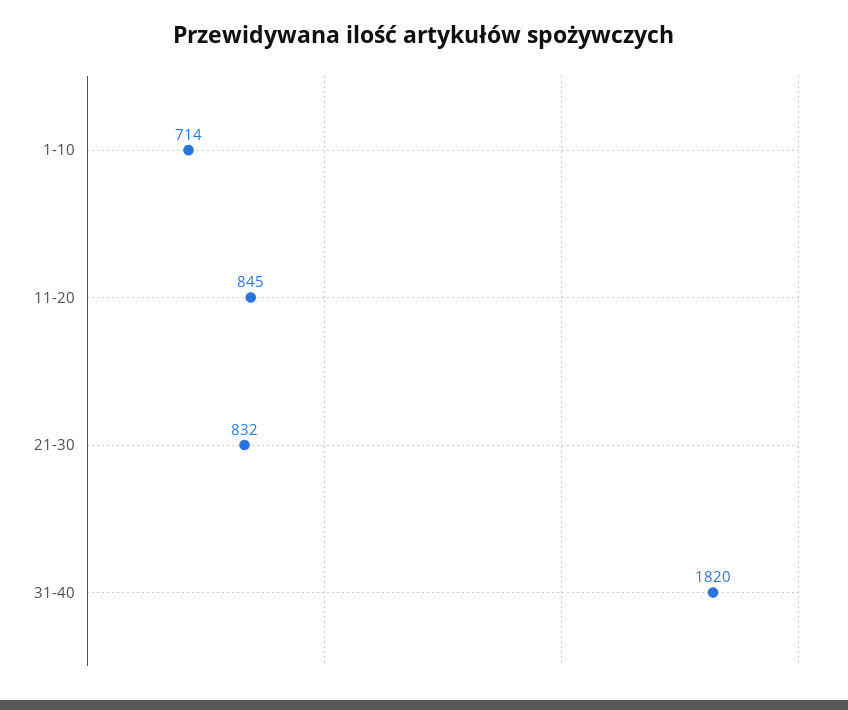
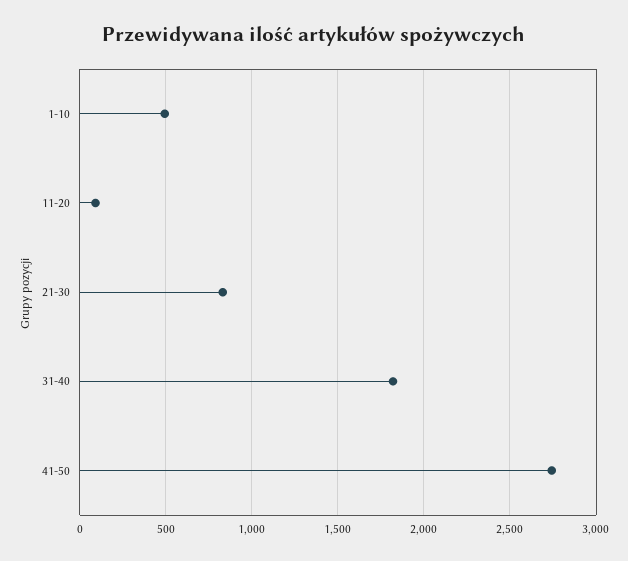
1-10: 714 -> 500
11-20: 845 -> 100
41-50: none -> 2750

